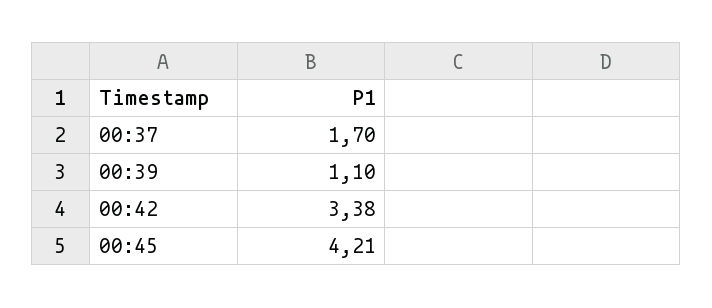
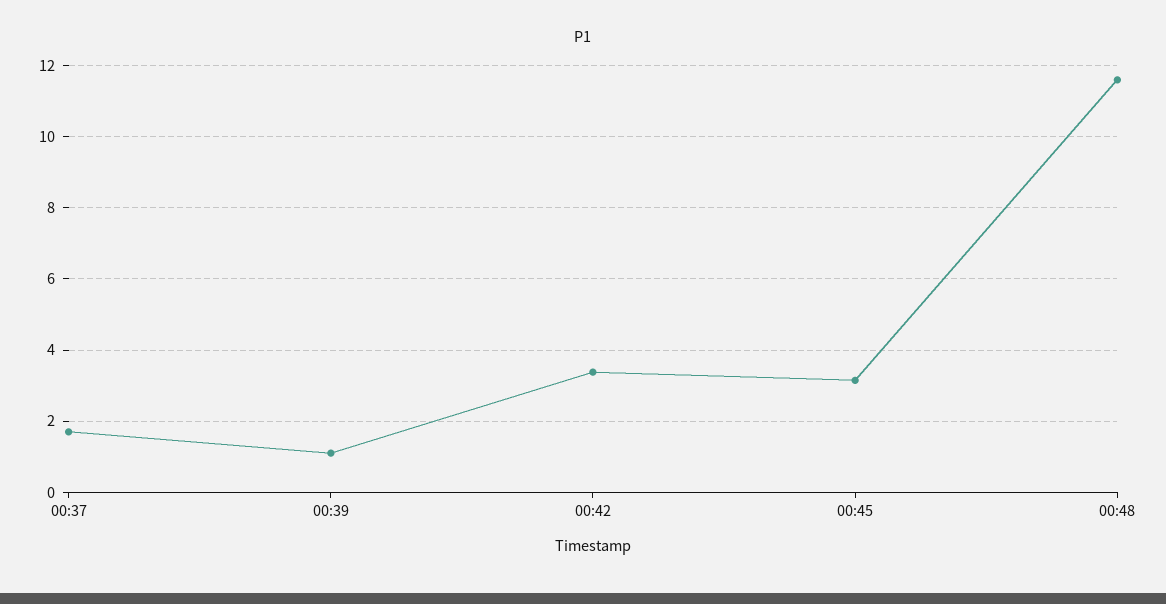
00:45: 4.21 -> 3.2
00:48: none -> 11.6

